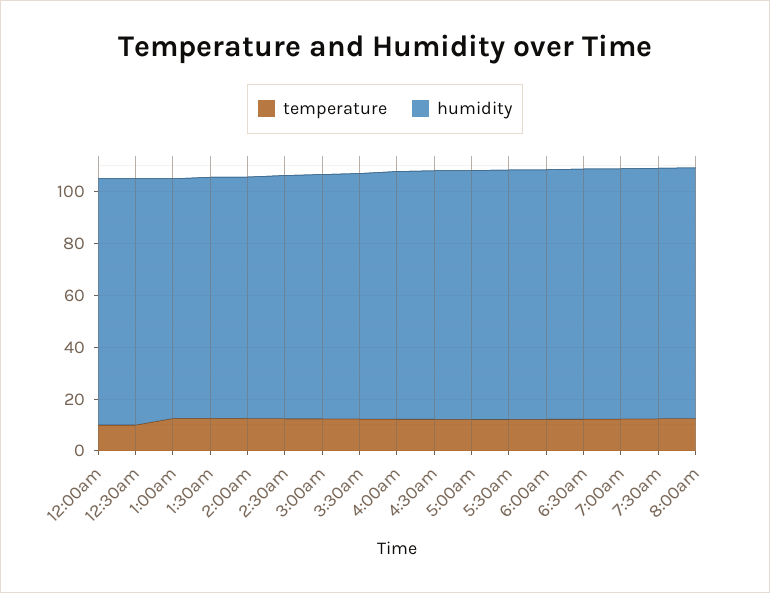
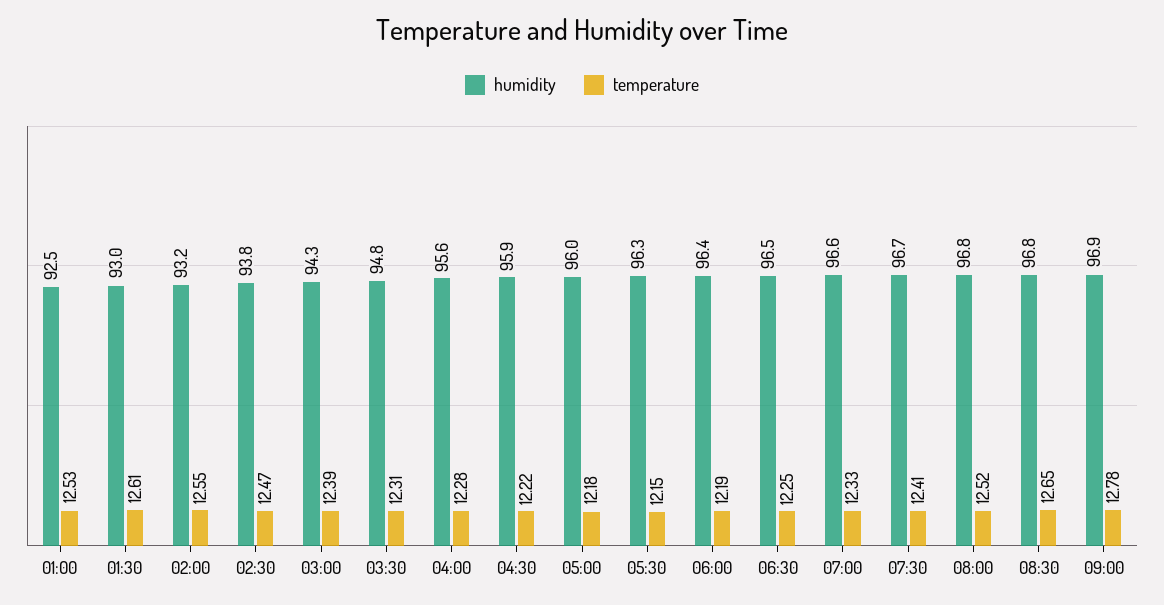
temperature, 12:00am: 10 -> none
humidity, 12:00am: 95 -> none
temperature, 12:30am: 10 -> none
humidity, 12:30am: 95 -> none
humidity, 08:30: none -> 96.8
temperature, 08:30: none -> 12.65
humidity, 09:00: none -> 96.9
temperature, 09:00: none -> 12.78

